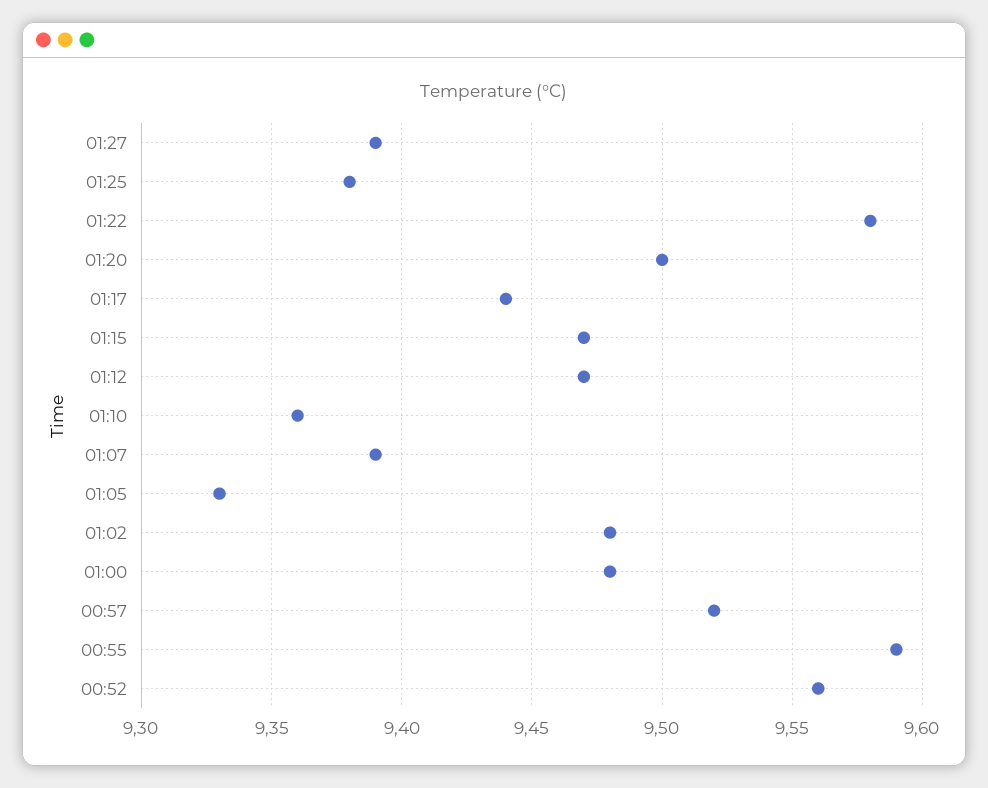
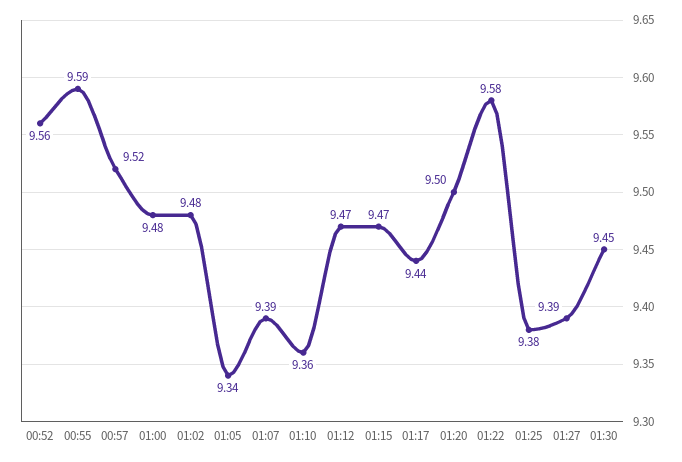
01:05: 9.33 -> 9.34
01:30: none -> 9.45

